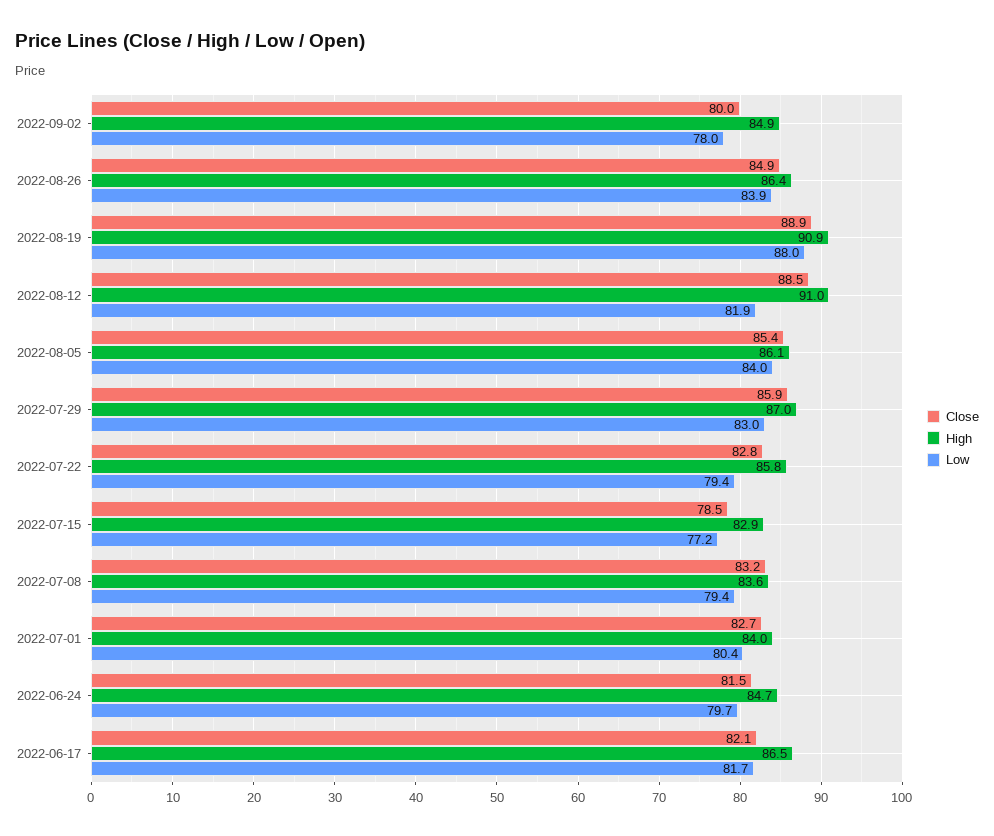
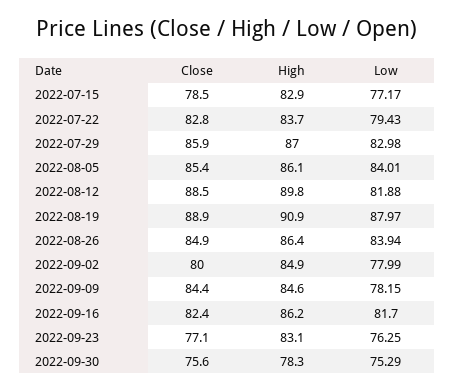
High, 2022-08-12: 91 -> 89.8
High, 2022-07-22: 85.8 -> 83.7
Close, 2022-07-08: 83.2 -> none
High, 2022-07-08: 83.6 -> none
Low, 2022-07-08: 79.4 -> none
Close, 2022-07-01: 82.7 -> none
High, 2022-07-01: 84 -> none
Low, 2022-07-01: 80.4 -> none
Close, 2022-06-24: 81.5 -> none
High, 2022-06-24: 84.7 -> none
Low, 2022-06-24: 79.7 -> none
Close, 2022-06-17: 82.1 -> none
High, 2022-06-17: 86.5 -> none
Low, 2022-06-17: 81.7 -> none
Close, 2022-09-09: none -> 84.4
High, 2022-09-09: none -> 84.6
Low, 2022-09-09: none -> 78.15
Close, 2022-09-16: none -> 82.4
High, 2022-09-16: none -> 86.2
Low, 2022-09-16: none -> 81.7
Close, 2022-09-23: none -> 77.1
High, 2022-09-23: none -> 83.1
Low, 2022-09-23: none -> 76.25
Close, 2022-09-30: none -> 75.6
High, 2022-09-30: none -> 78.3
Low, 2022-09-30: none -> 75.29

